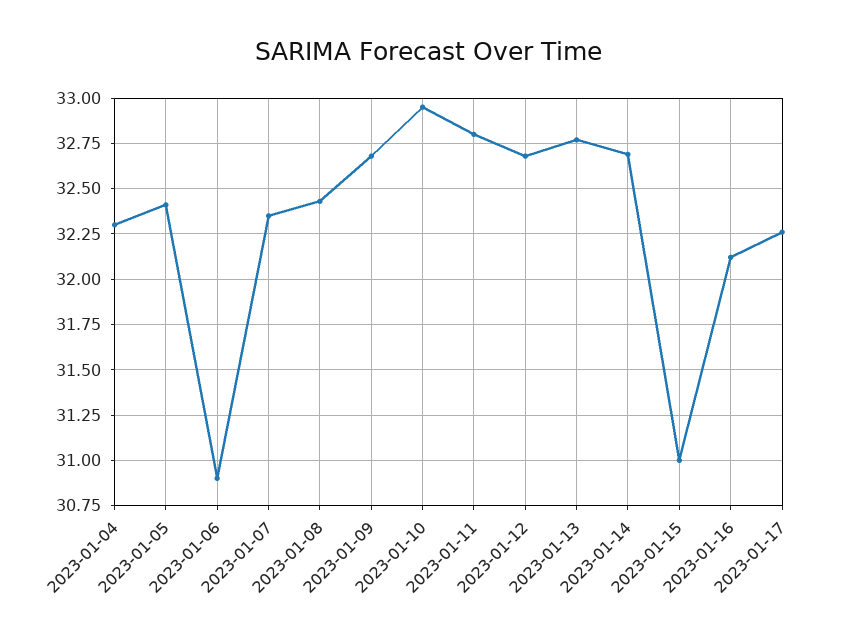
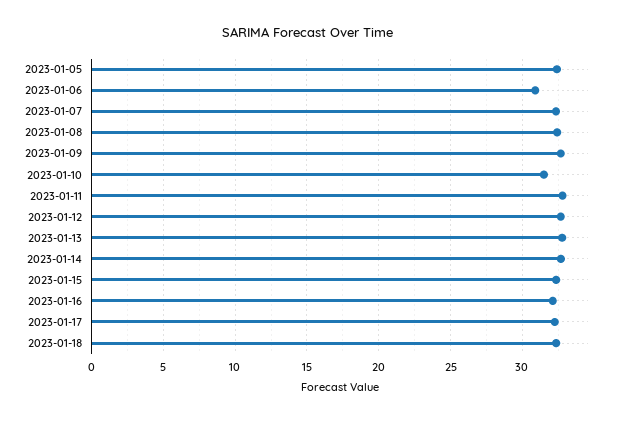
2023-01-04: 32.3 -> none
2023-01-10: 32.95 -> 31.5
2023-01-15: 31 -> 32.5
2023-01-18: none -> 32.5

